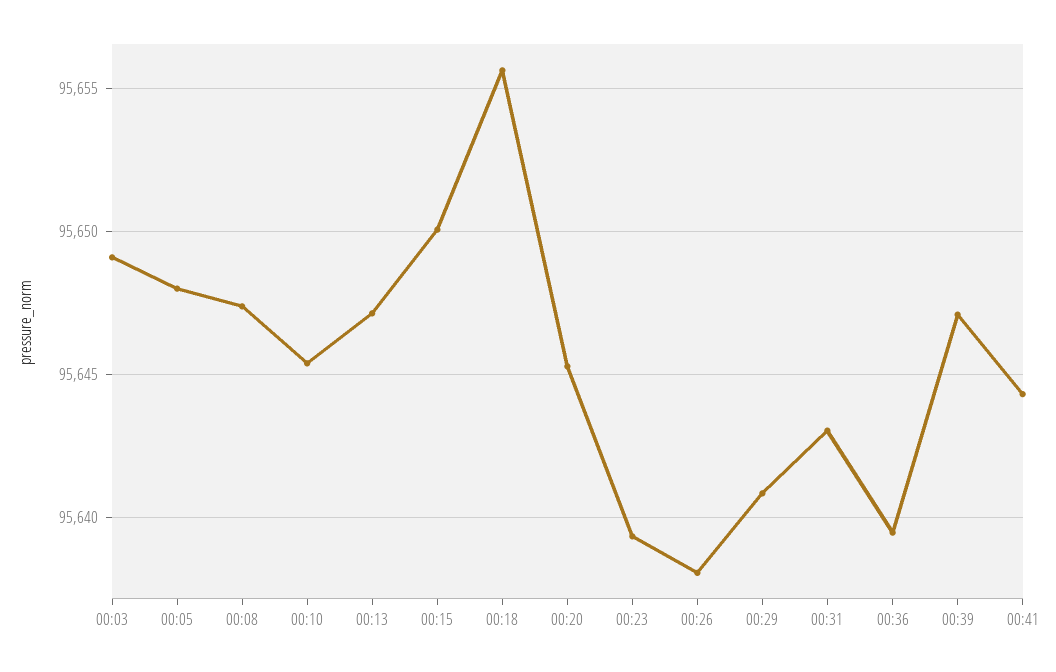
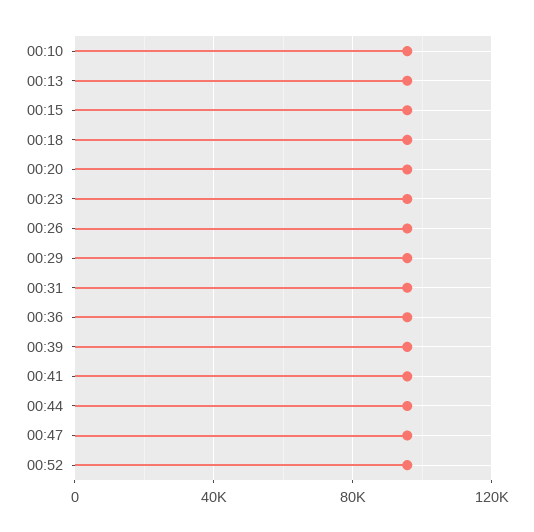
00:03: 95649 -> none
00:05: 95648 -> none
00:08: 95647.5 -> none
00:44: none -> 95000
00:47: none -> 95000
00:52: none -> 95000

